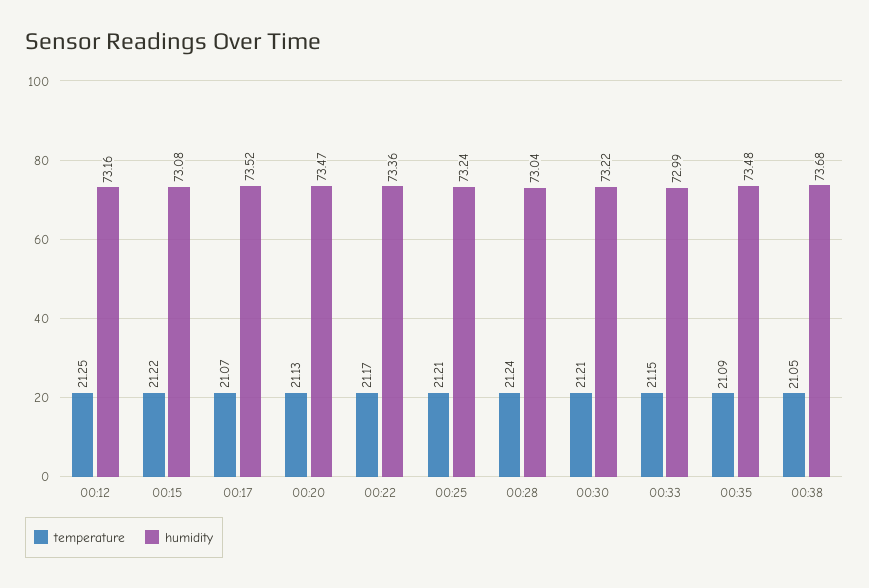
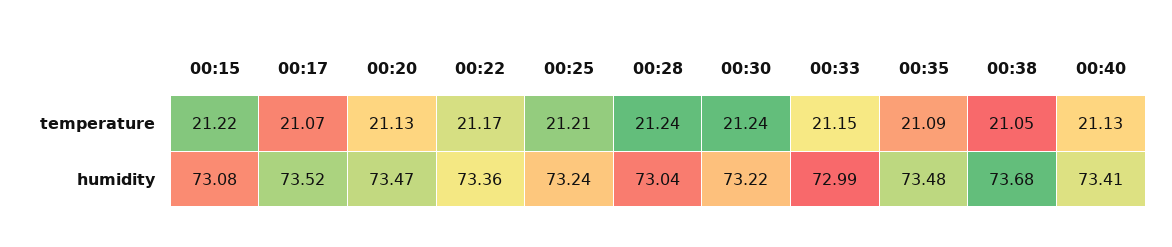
temperature, 00:12: 21.25 -> none
humidity, 00:12: 73.16 -> none
temperature, 00:30: 21.21 -> 21.24
temperature, 00:40: none -> 21.13
humidity, 00:40: none -> 73.41

